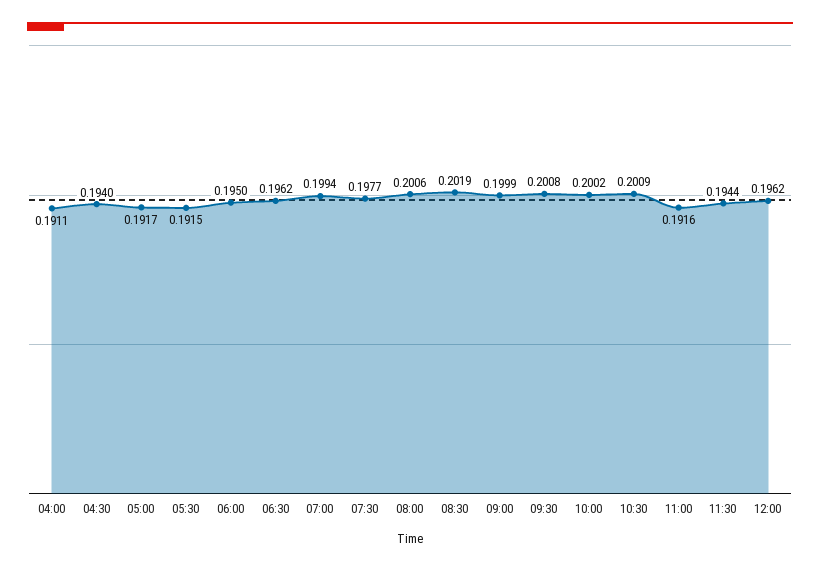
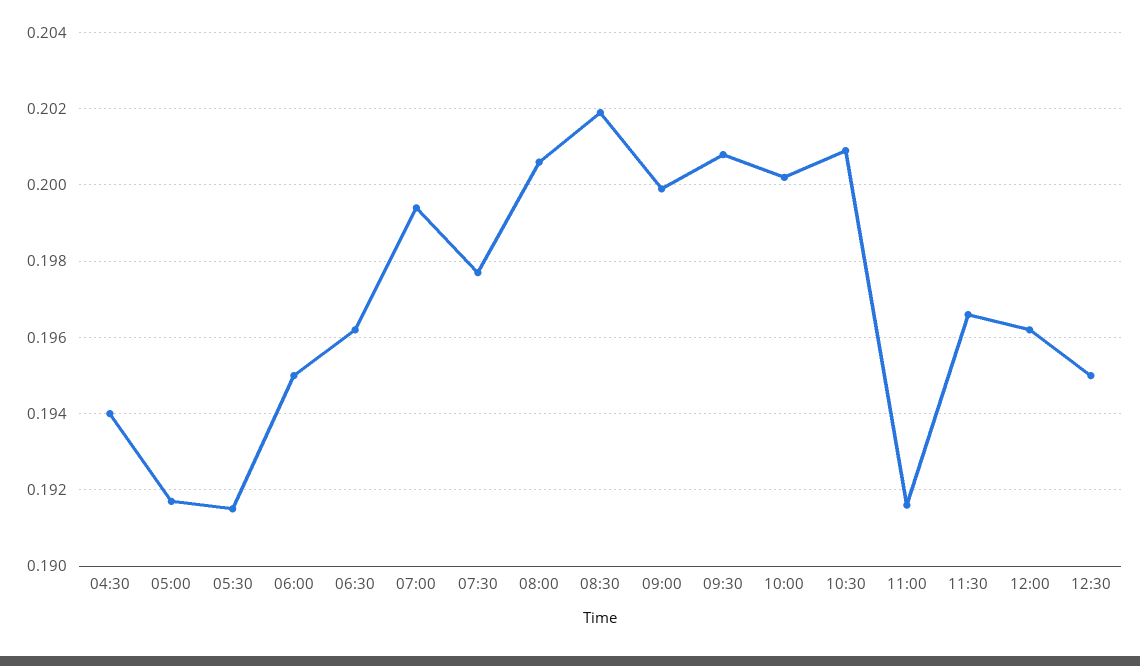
04:00: 0.1911 -> none
11:30: 0.1944 -> 0.1965
12:30: none -> 0.195

